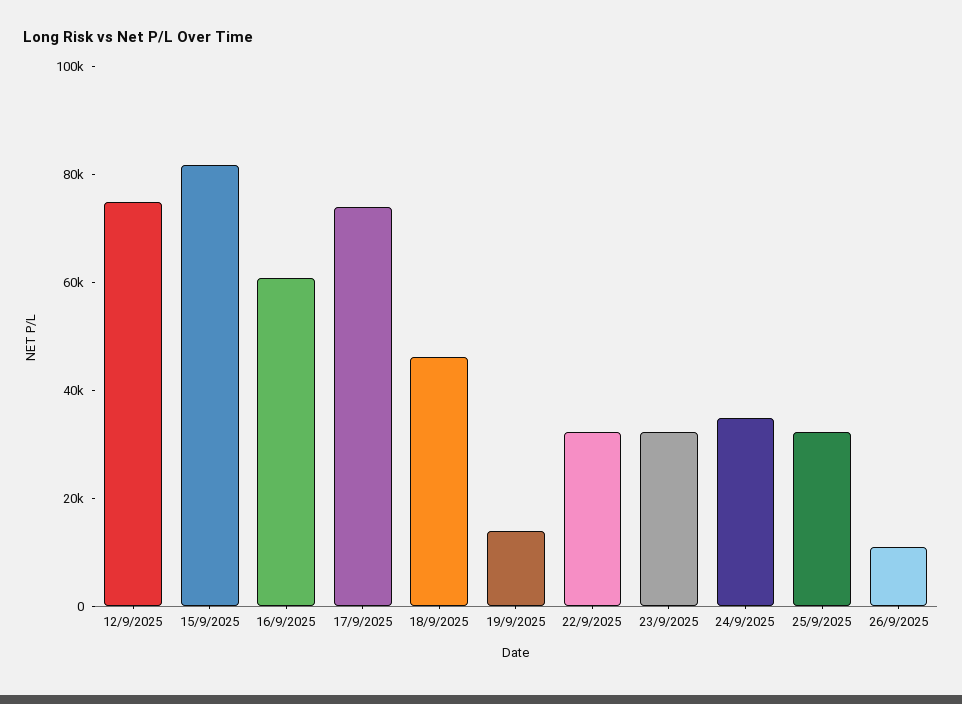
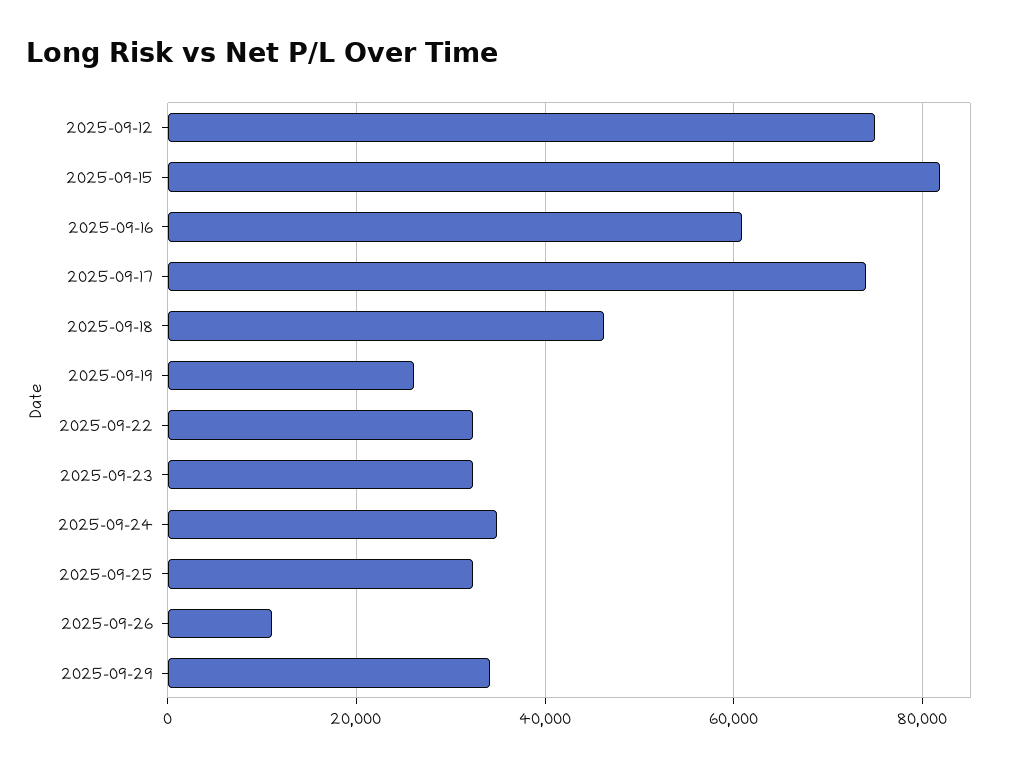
19/9/2025: 15000 -> 26000
2025-09-29: none -> 34000

